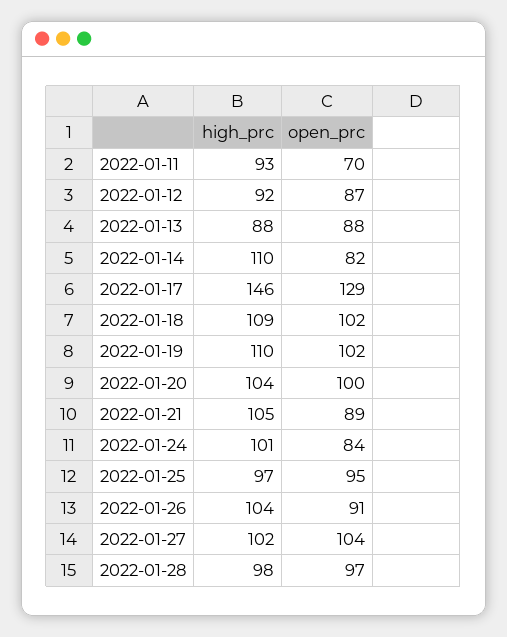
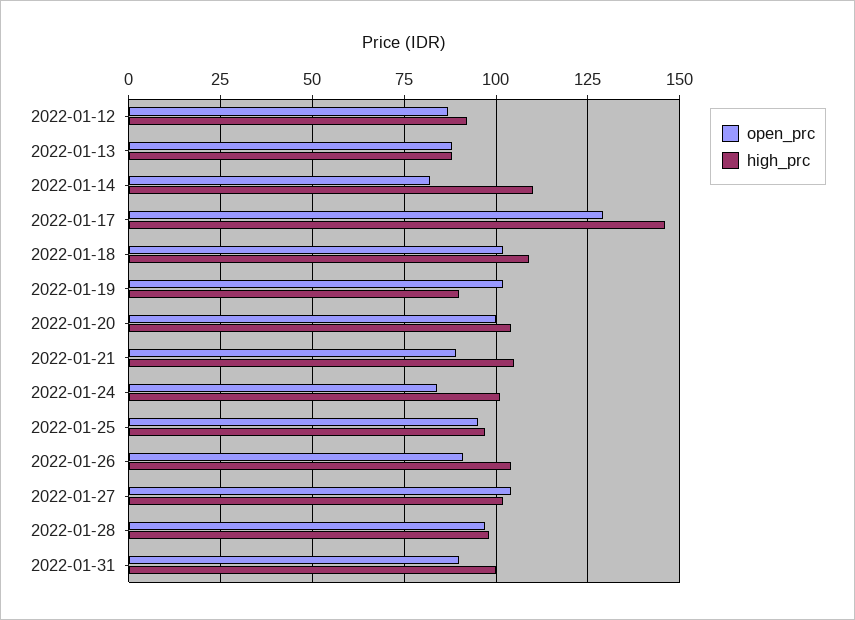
high_prc, 2022-01-11: 93 -> none
open_prc, 2022-01-11: 70 -> none
high_prc, 2022-01-19: 110 -> 90
open_prc, 2022-01-31: none -> 90
high_prc, 2022-01-31: none -> 100

